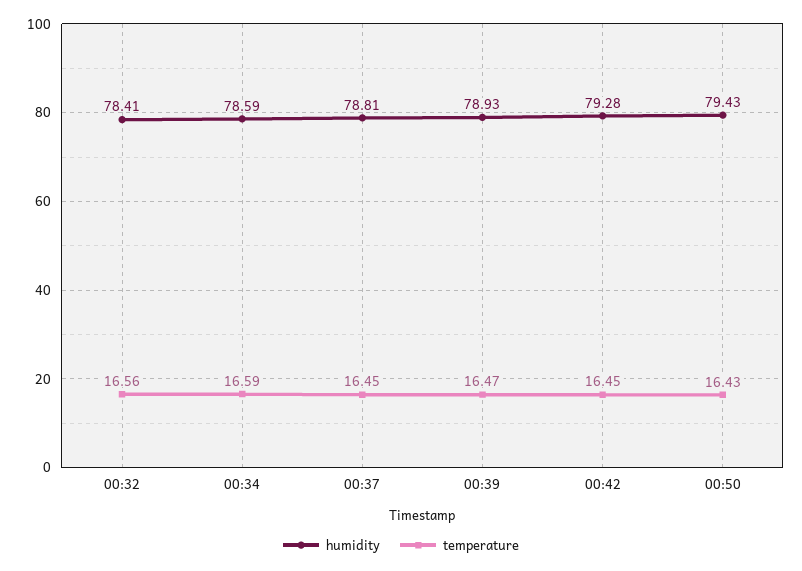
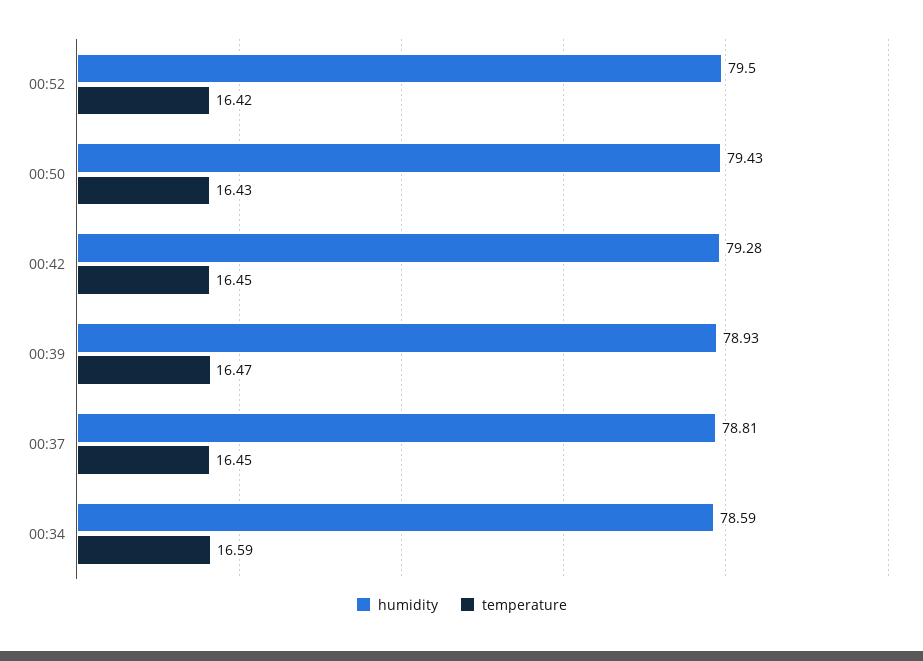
humidity, 00:32: 78.41 -> none
temperature, 00:32: 16.56 -> none
humidity, 00:52: none -> 79.5
temperature, 00:52: none -> 16.42

